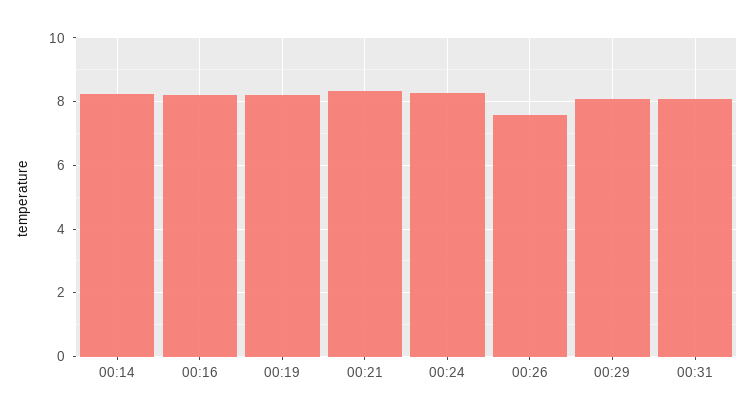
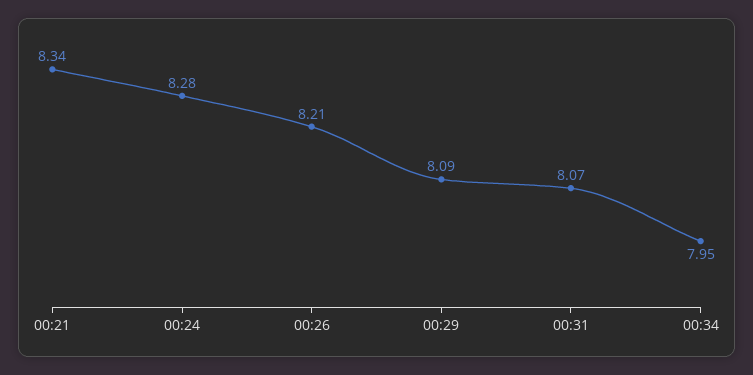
00:14: 8.2 -> none
00:16: 8.2 -> none
00:19: 8.2 -> none
00:26: 7.6 -> 8.21
00:34: none -> 7.95

